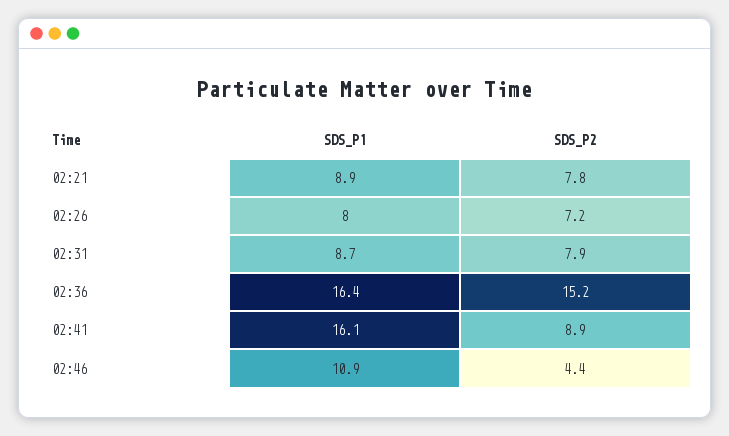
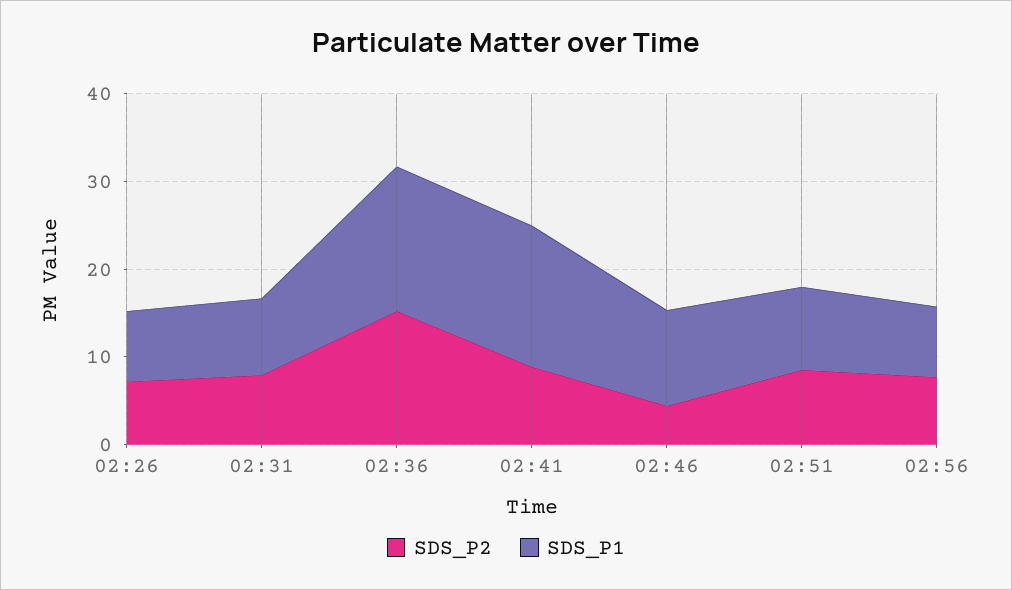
SDS_P1, 02:21: 8.9 -> none
SDS_P2, 02:21: 7.8 -> none
SDS_P2, 02:51: none -> 8
SDS_P1, 02:51: none -> 10
SDS_P2, 02:56: none -> 8
SDS_P1, 02:56: none -> 8

